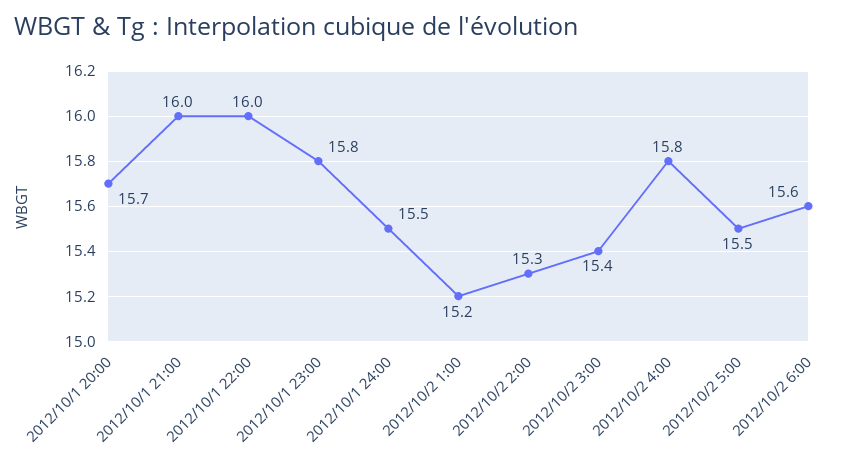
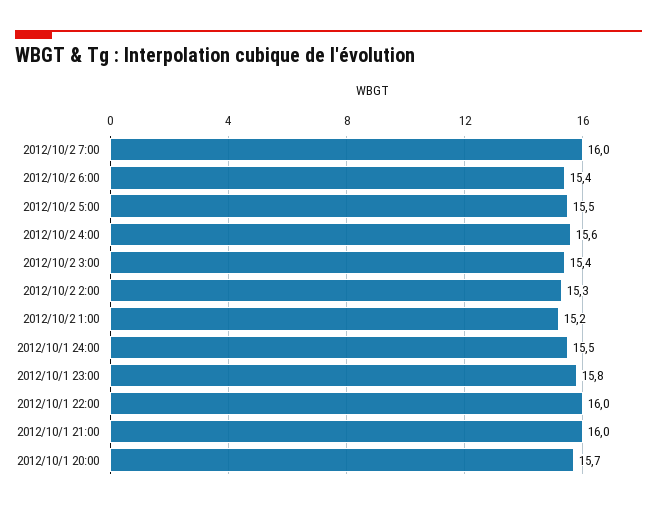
2012/10/2 4:00: 15.8 -> 15.6
2012/10/2 6:00: 15.6 -> 15.4
2012/10/2 7:00: none -> 16

